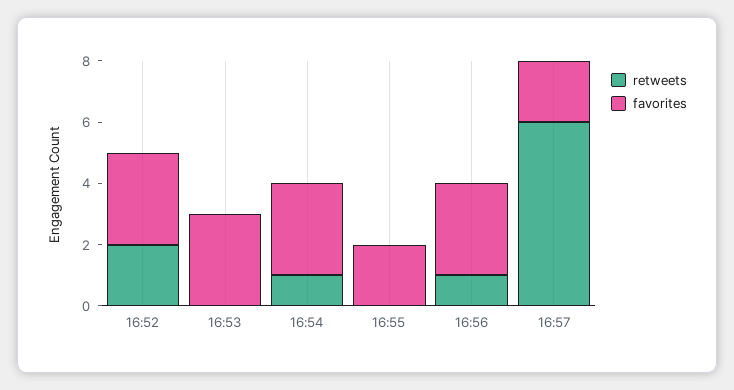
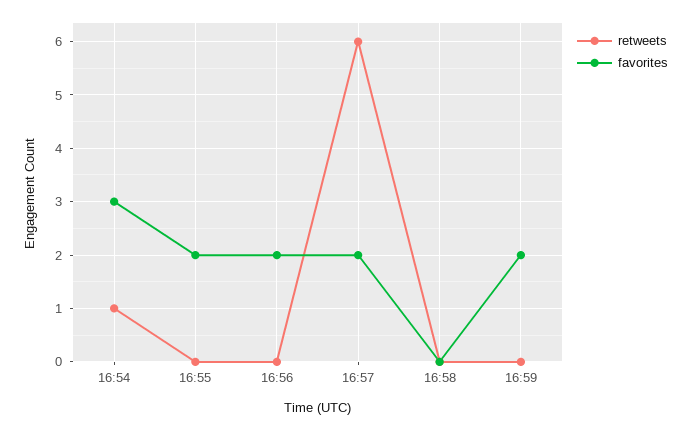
retweets, 16:52: 2 -> none
favorites, 16:52: 3 -> none
retweets, 16:53: 0 -> none
favorites, 16:53: 3 -> none
retweets, 16:56: 1 -> 0
favorites, 16:56: 3 -> 2
retweets, 16:58: none -> 0
favorites, 16:58: none -> 0
retweets, 16:59: none -> 0
favorites, 16:59: none -> 2

